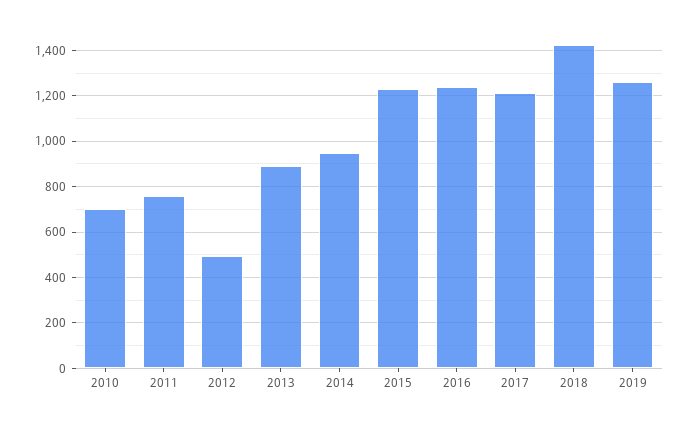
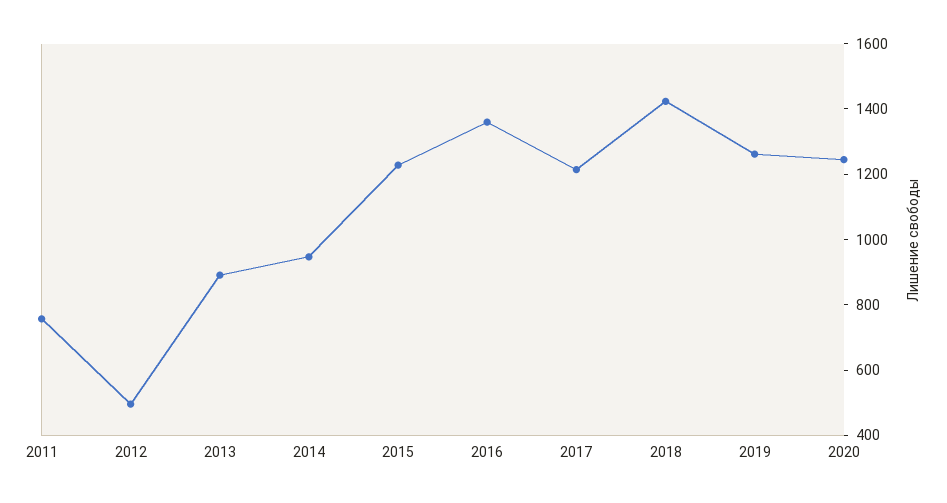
2010: 700 -> none
2016: 1250 -> 1350
2020: none -> 1250

